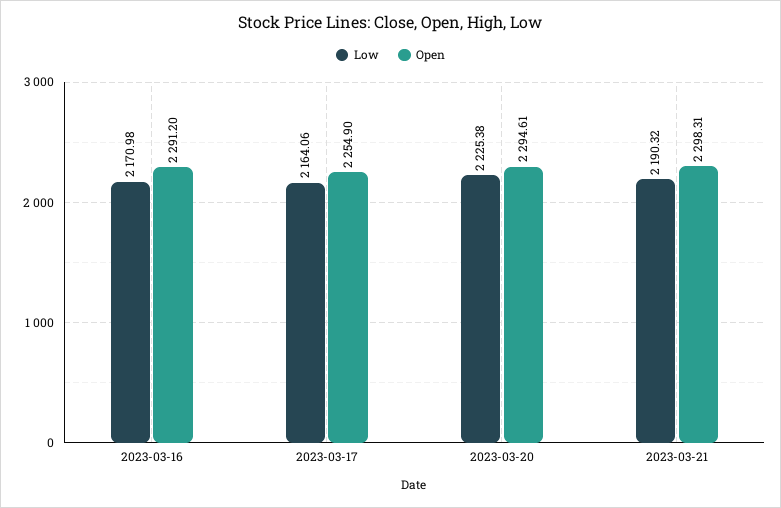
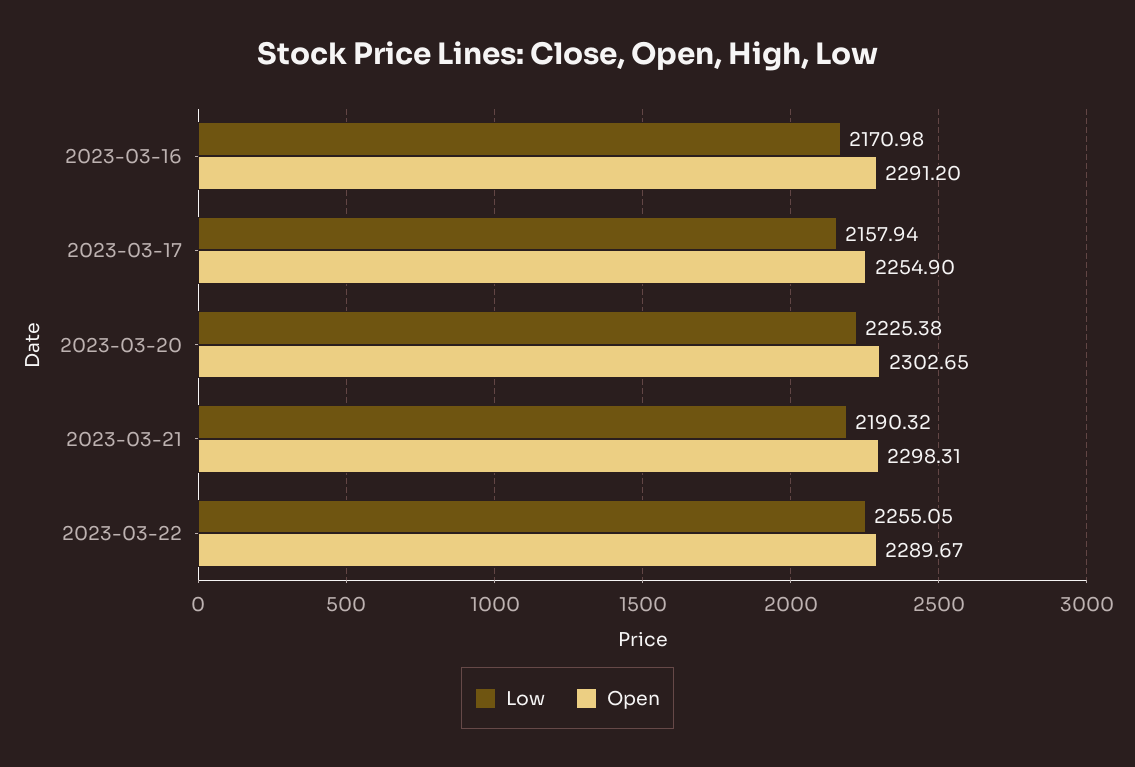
Low, 2023-03-17: 2164.06 -> 2157.94
Open, 2023-03-20: 2294.61 -> 2302.65
Low, 2023-03-22: none -> 2255.05
Open, 2023-03-22: none -> 2289.67

